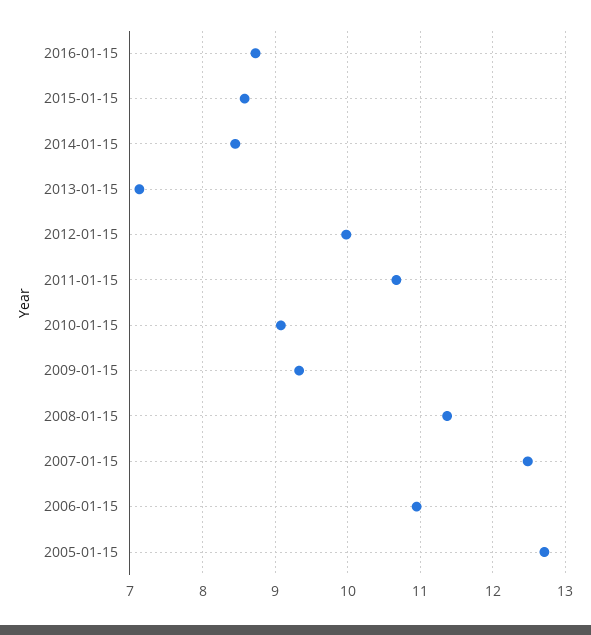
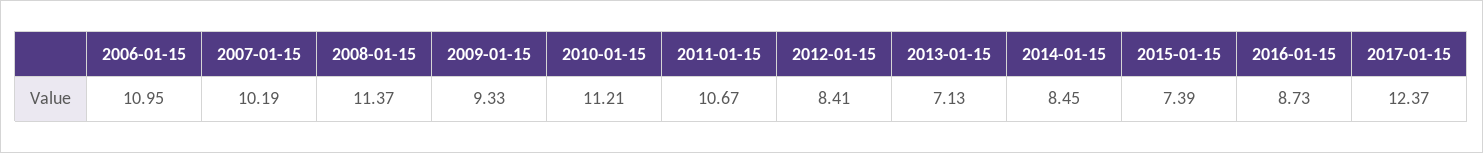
2015-01-15: 8.6 -> 7.39
2012-01-15: 10 -> 8.41
2010-01-15: 9.1 -> 11.21
2007-01-15: 12.5 -> 10.19
2005-01-15: 12.7 -> none
2017-01-15: none -> 12.37

